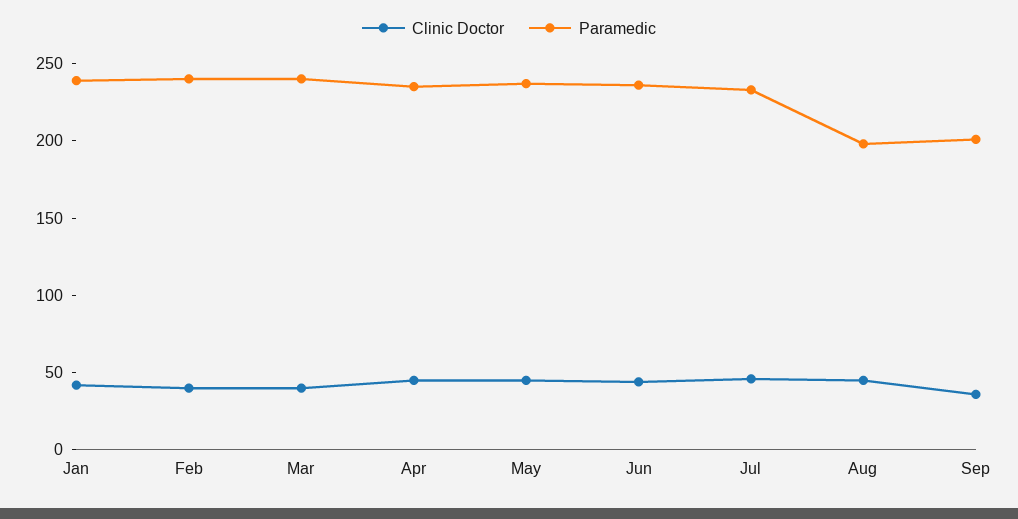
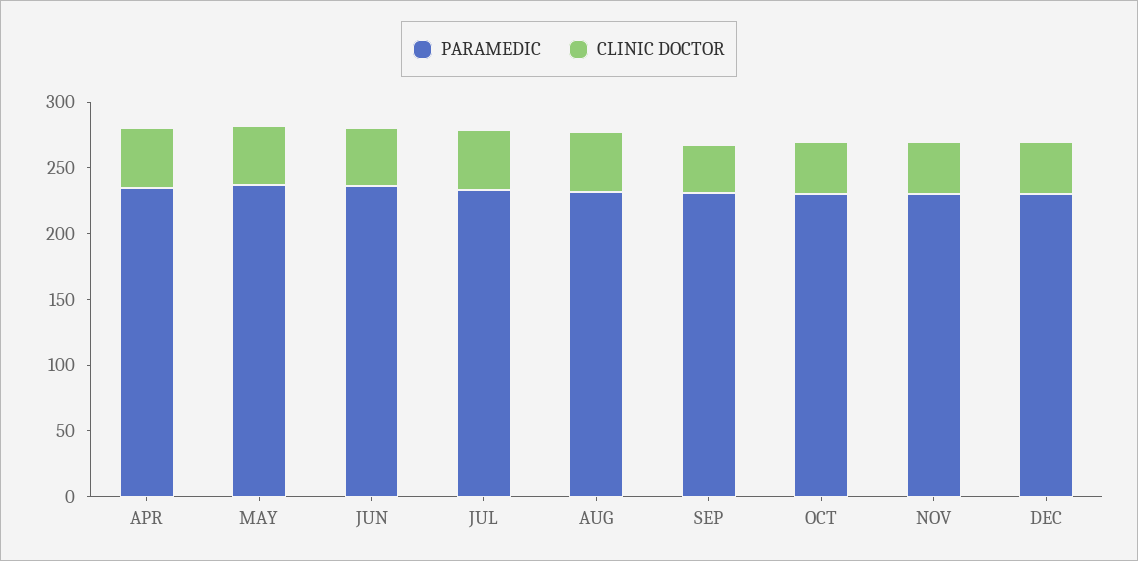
Clinic Doctor, Jan: 40 -> none
Paramedic, Jan: 240 -> none
Clinic Doctor, Feb: 40 -> none
Paramedic, Feb: 240 -> none
Clinic Doctor, Mar: 40 -> none
Paramedic, Mar: 240 -> none
Paramedic, Aug: 200 -> 230
Paramedic, Sep: 200 -> 230
Paramedic, OCT: none -> 230
Clinic Doctor, OCT: none -> 40
Paramedic, NOV: none -> 230
Clinic Doctor, NOV: none -> 40
Paramedic, DEC: none -> 230
Clinic Doctor, DEC: none -> 40

